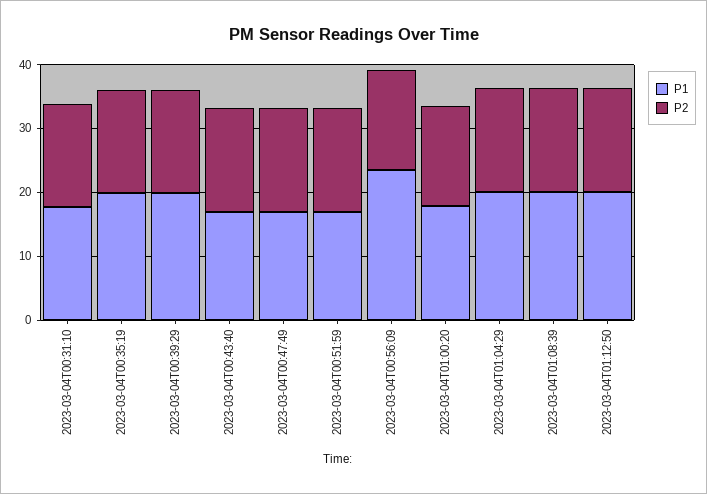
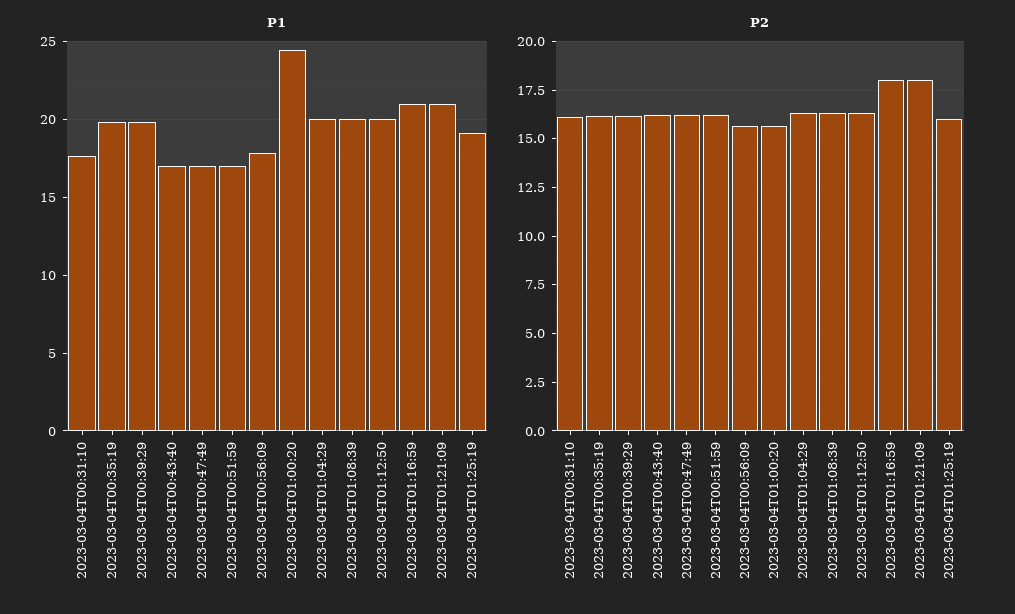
P1, 2023-03-04T00:56:09: 24 -> 18
P1, 2023-03-04T01:00:20: 18 -> 24.5
P1, 2023-03-04T01:16:59: none -> 21
P1, 2023-03-04T01:21:09: none -> 21
P1, 2023-03-04T01:25:19: none -> 19
P2, 2023-03-04T01:16:59: none -> 18
P2, 2023-03-04T01:21:09: none -> 18
P2, 2023-03-04T01:25:19: none -> 16

